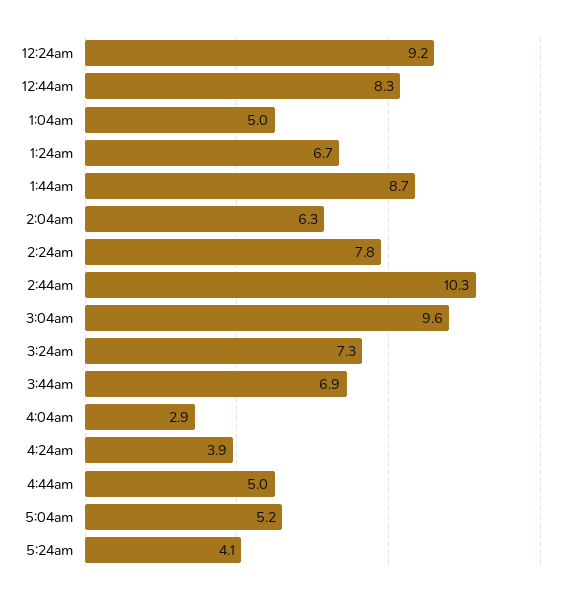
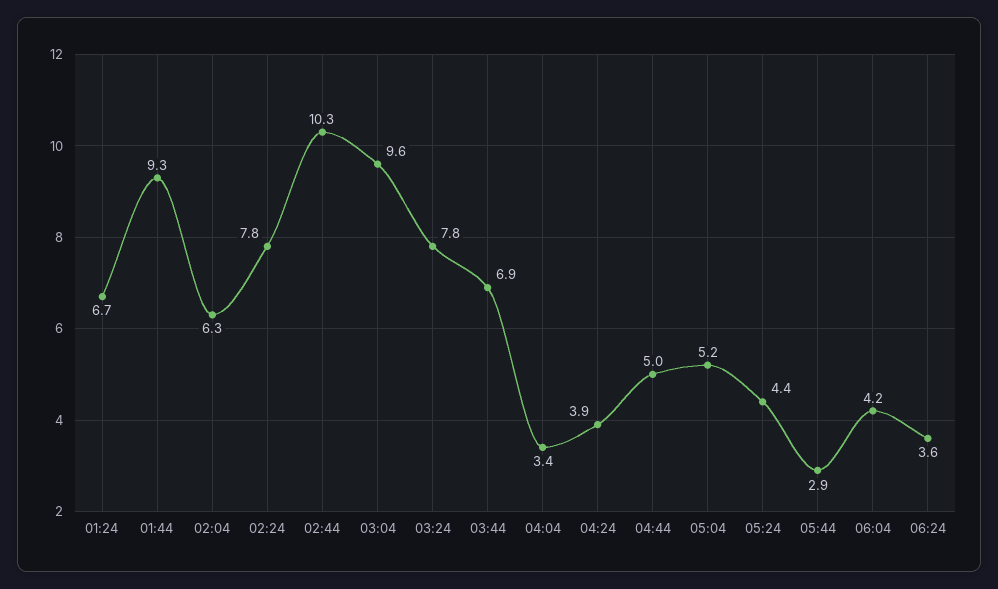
12:24am: 9.2 -> none
12:44am: 8.3 -> none
1:04am: 5 -> none
1:44am: 8.7 -> 9.3
3:24am: 7.3 -> 7.8
4:04am: 2.9 -> 3.4
5:24am: 4.1 -> 4.4
05:44: none -> 2.9
06:04: none -> 4.2
06:24: none -> 3.6

